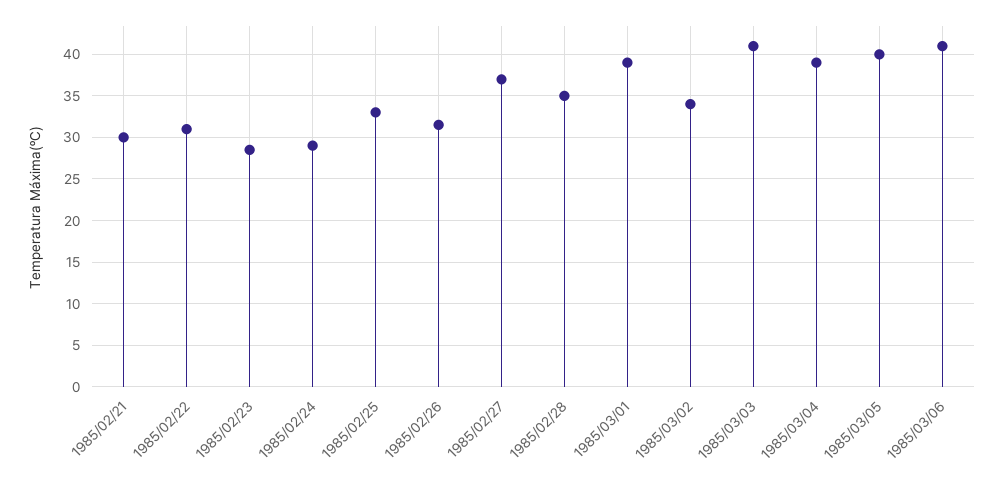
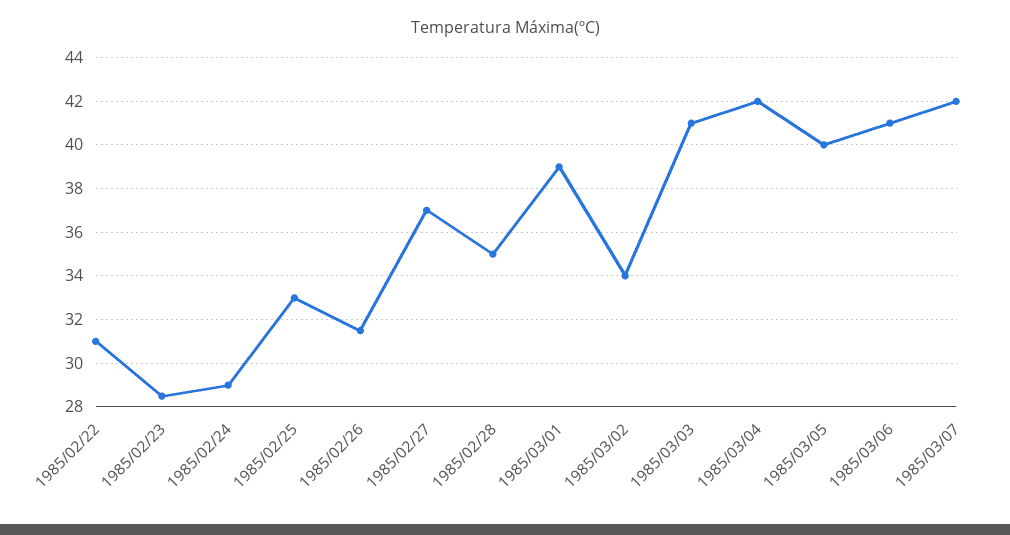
1985/02/21: 30 -> none
1985/03/04: 39 -> 42
1985/03/07: none -> 42

